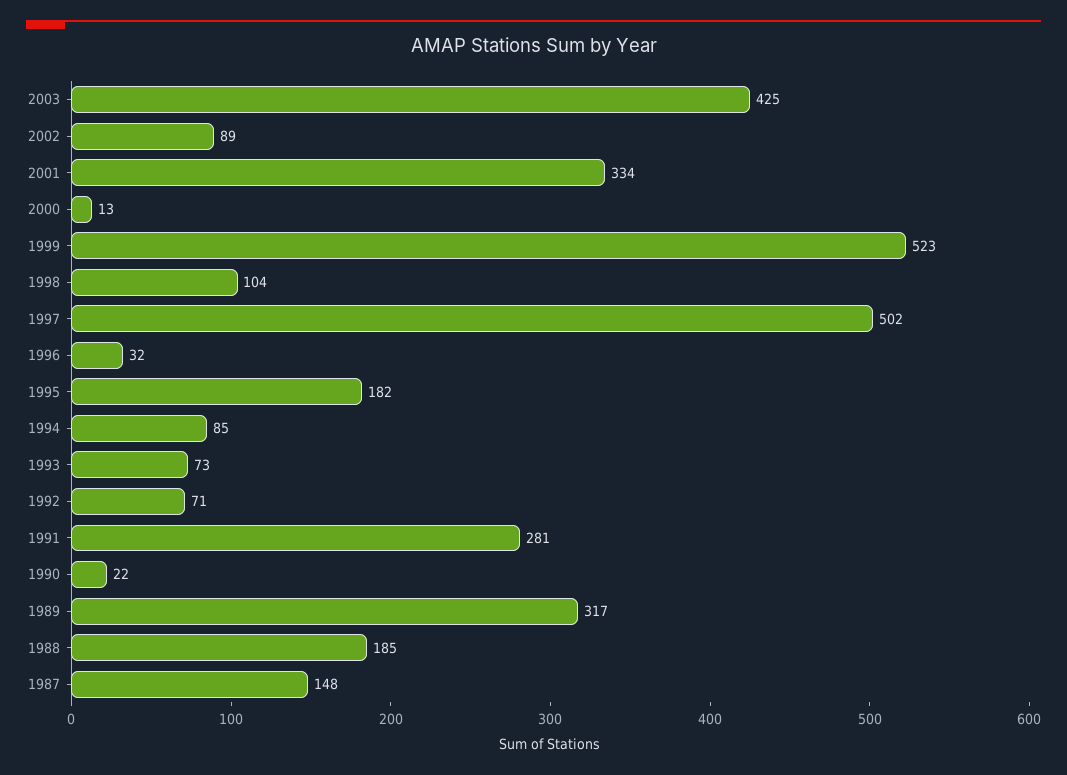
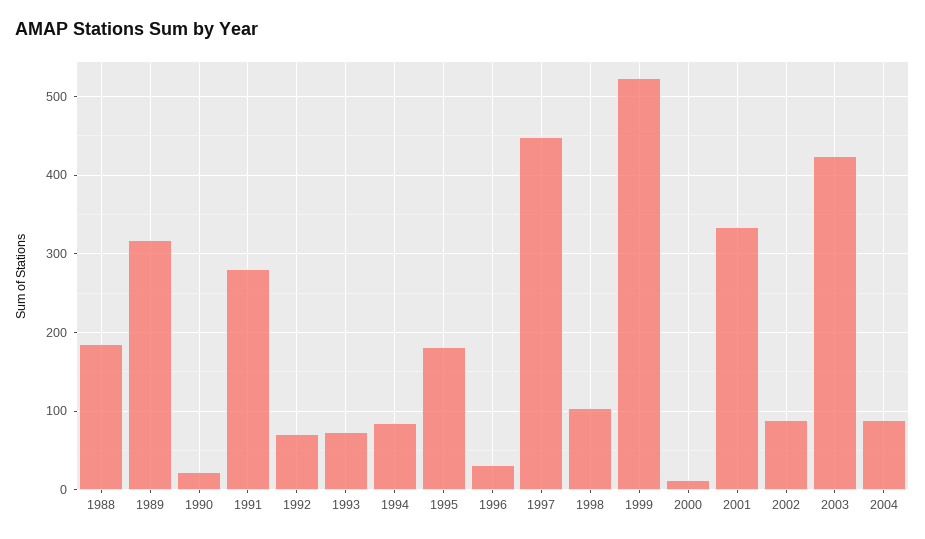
1997: 502 -> 450
1987: 148 -> none
2004: none -> 90

